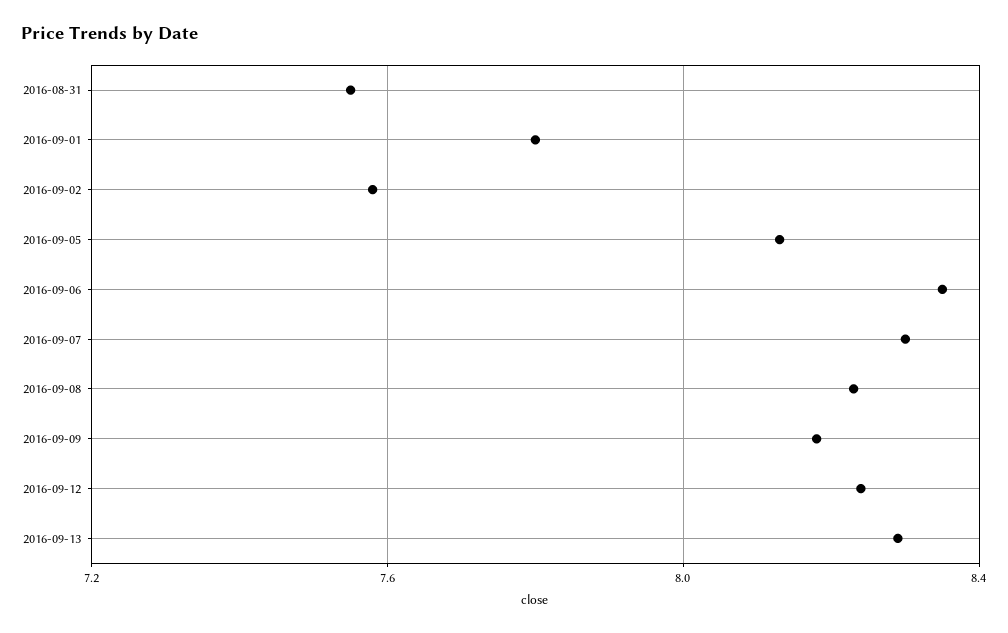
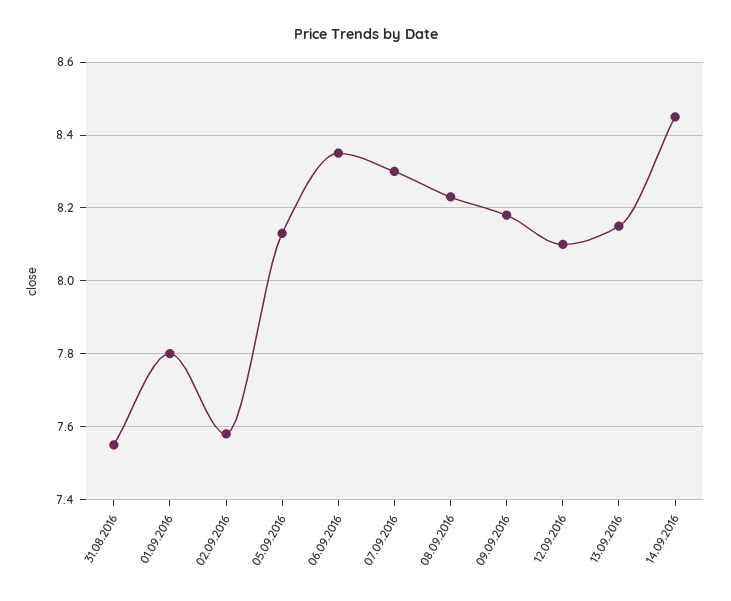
2016-09-12: 8.25 -> 8.1
2016-09-13: 8.3 -> 8.15
14.09.2016: none -> 8.45

